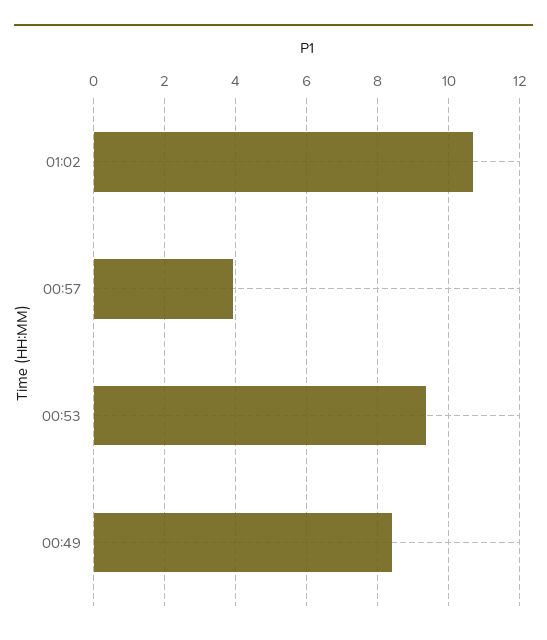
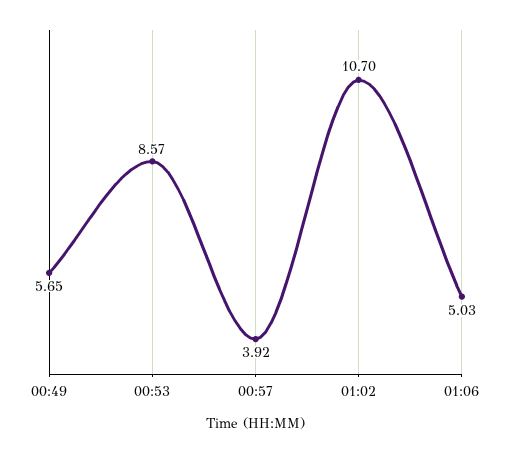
00:53: 9.4 -> 8.57
00:49: 8.4 -> 5.65
01:06: none -> 5.03

